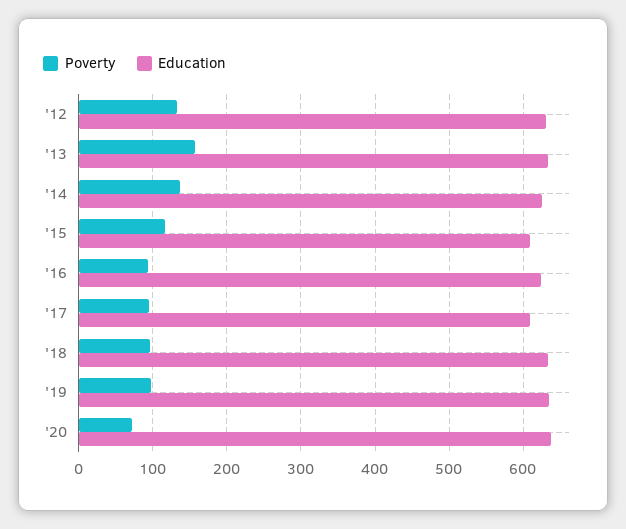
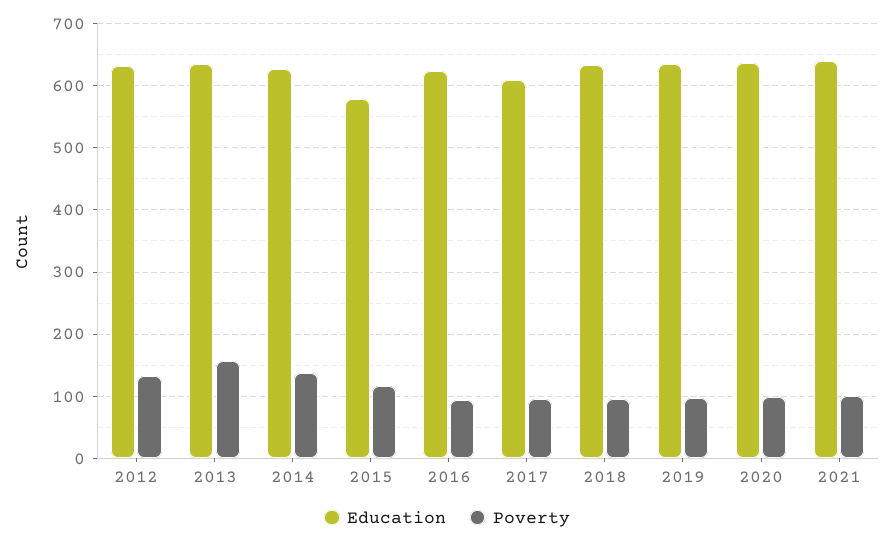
Education, '15: 610 -> 580
Poverty, '20: 70 -> 100
Education, 2021: none -> 640
Poverty, 2021: none -> 100

